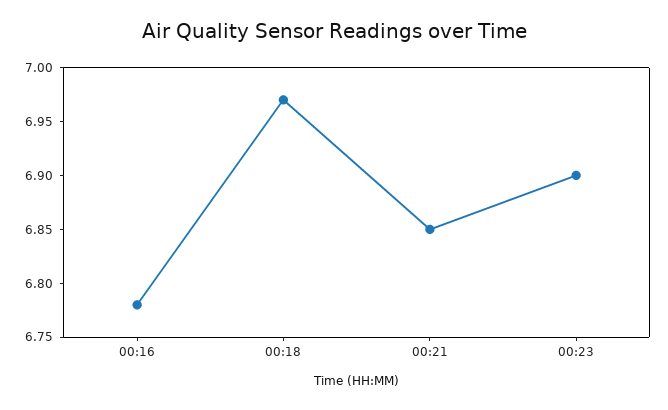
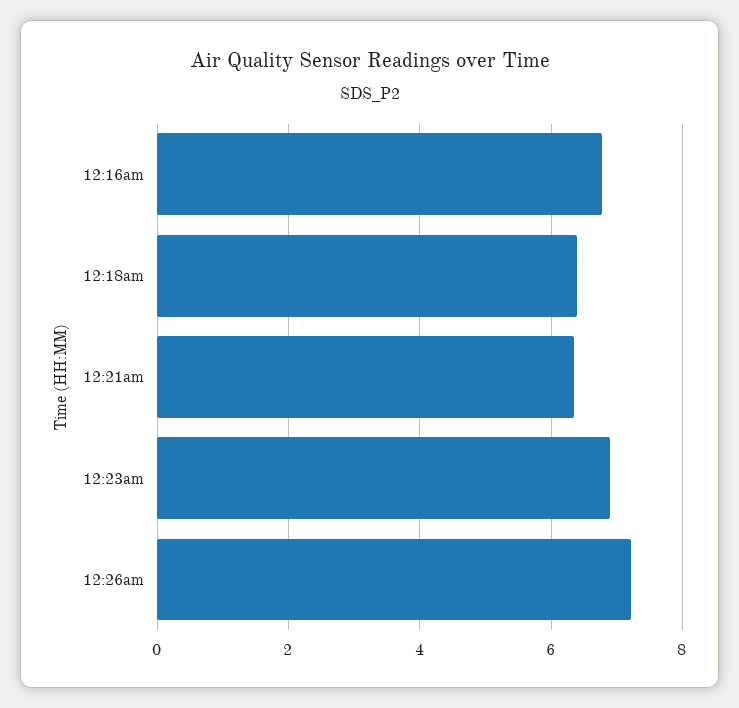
00:18: 6.97 -> 6.4
00:21: 6.85 -> 6.4
12:26am: none -> 7.2

